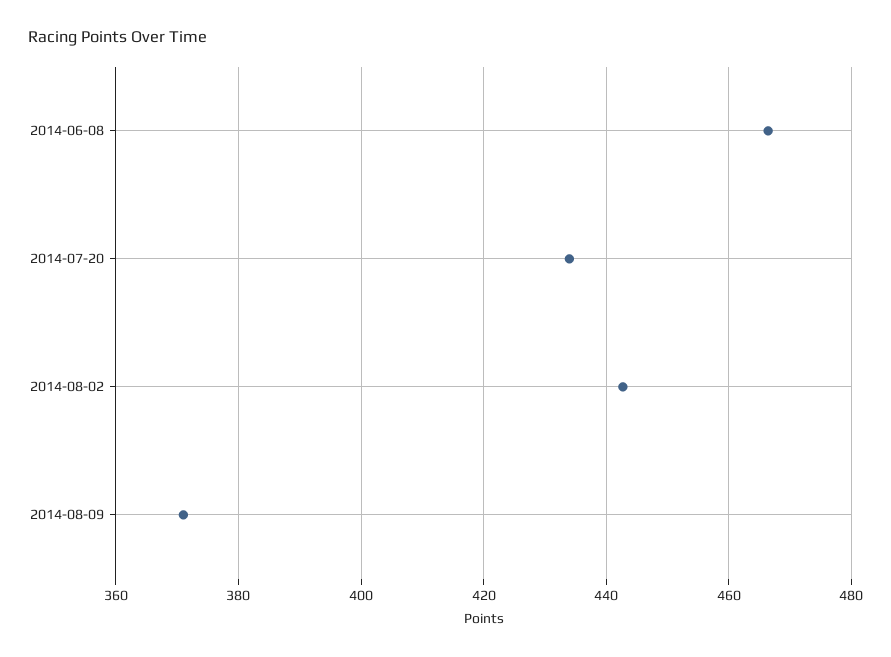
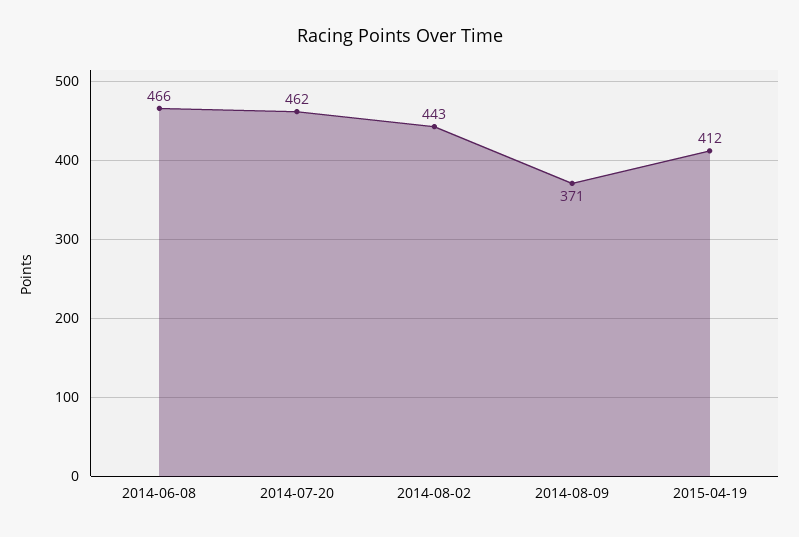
2014-07-20: 434 -> 462
2015-04-19: none -> 412

